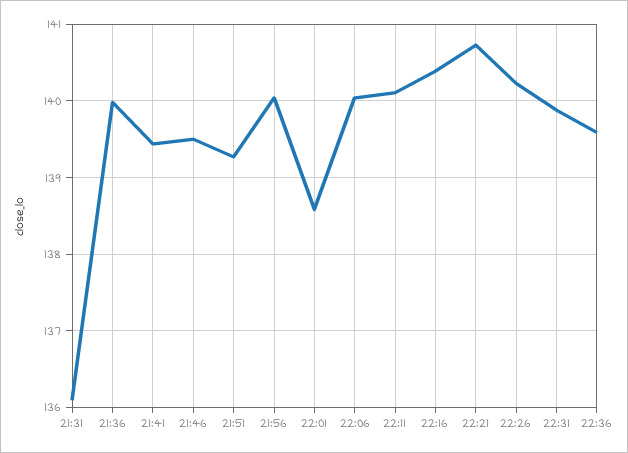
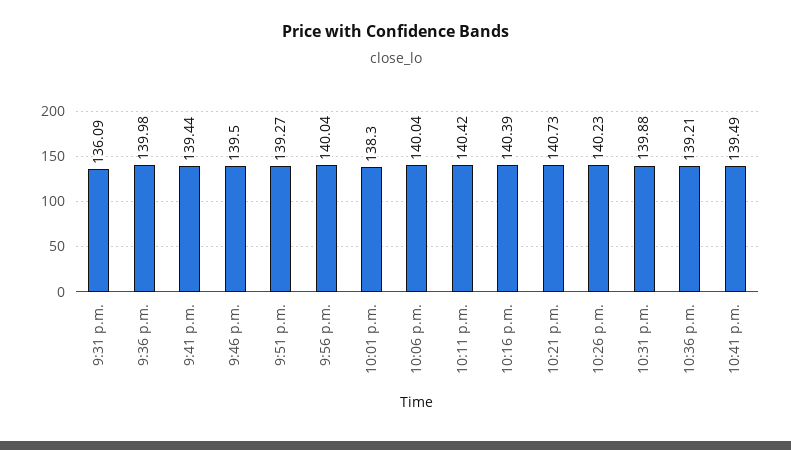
22:01: 138.6 -> 138.3
22:11: 140.1 -> 140.42
22:36: 139.6 -> 139.21
10:41 p.m.: none -> 139.49

